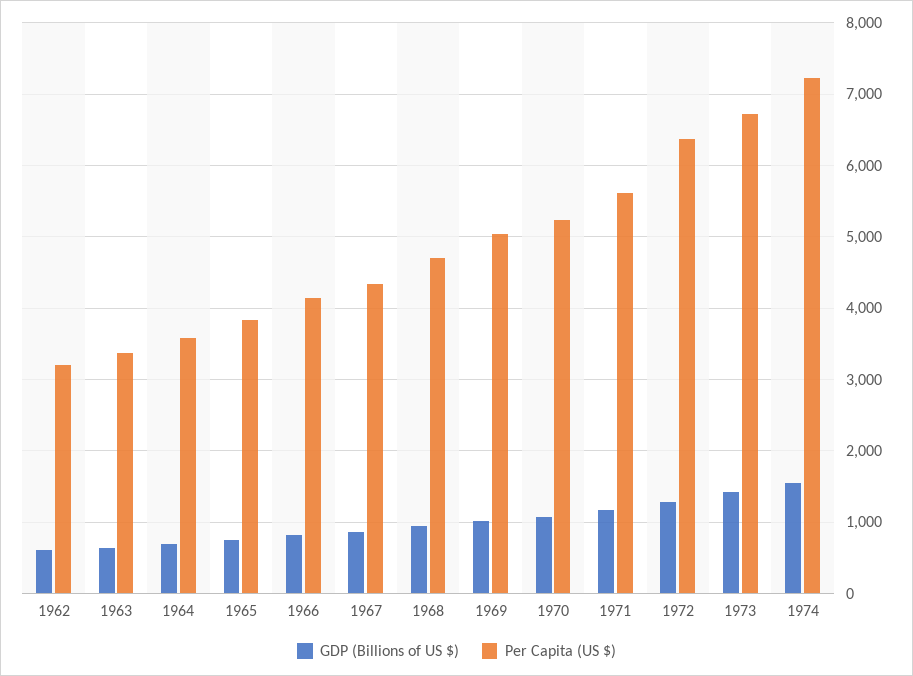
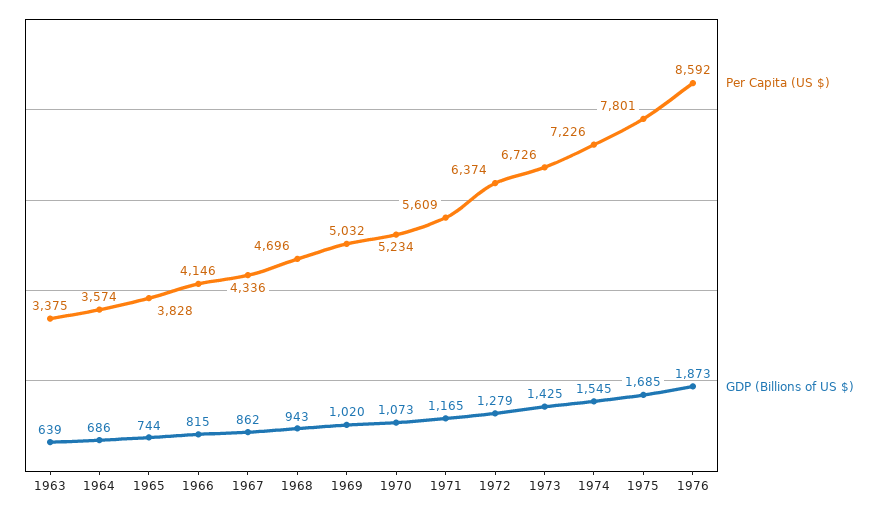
GDP (Billions of US $), 1962: 600 -> none
Per Capita (US $), 1962: 3200 -> none
Per Capita (US $), 1975: none -> 7801
GDP (Billions of US $), 1975: none -> 1685
Per Capita (US $), 1976: none -> 8592
GDP (Billions of US $), 1976: none -> 1873

